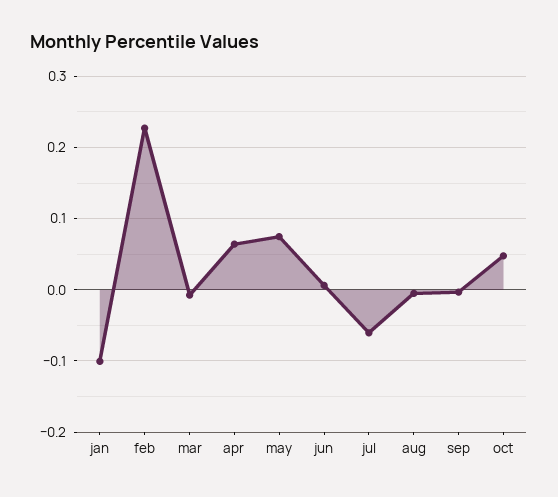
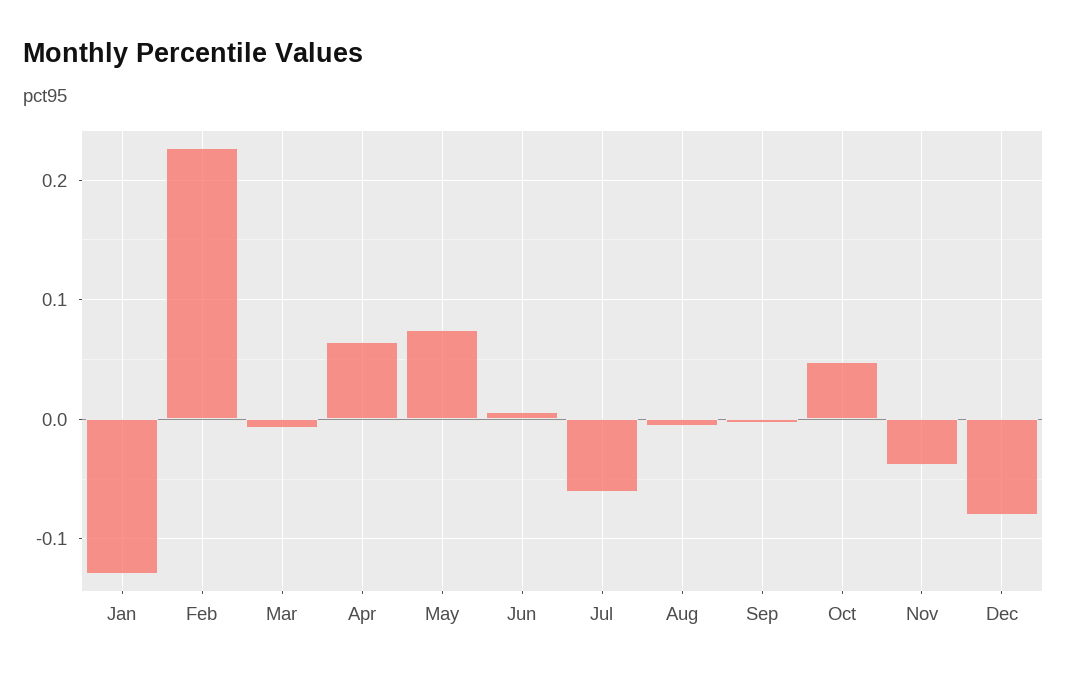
jan: -0.1 -> -0.13
Nov: none -> -0.04
Dec: none -> -0.08

